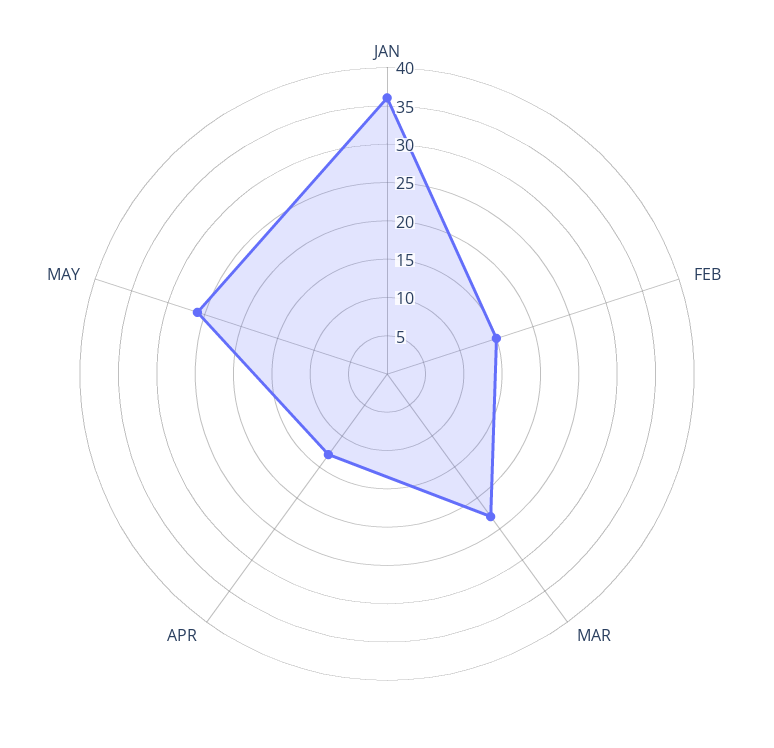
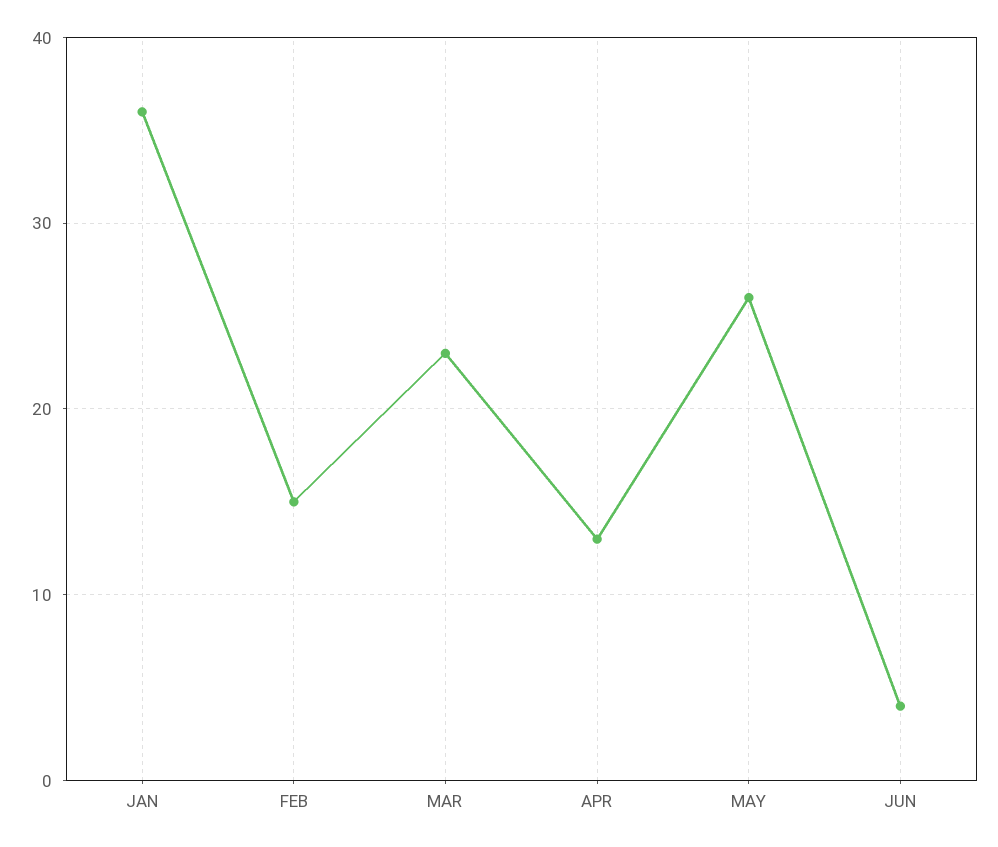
JUN: none -> 4

